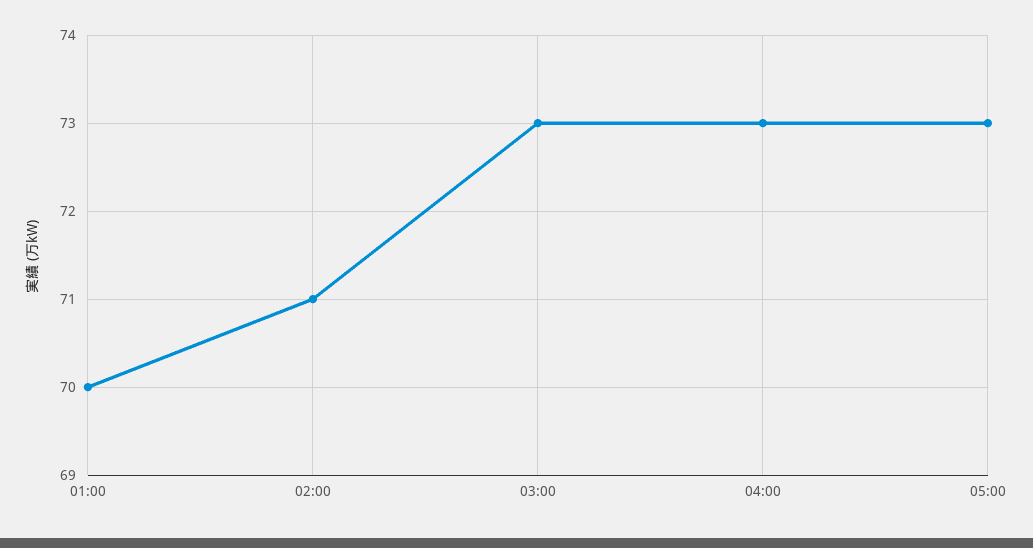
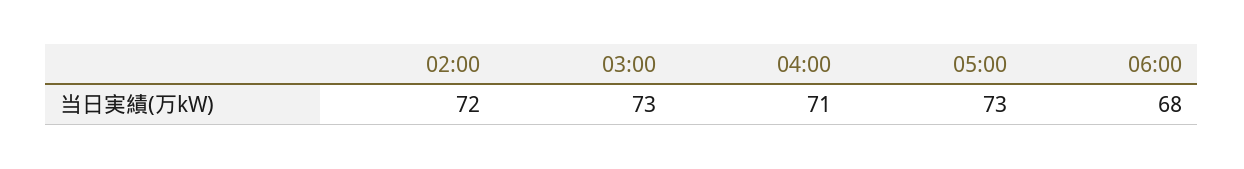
01:00: 70 -> none
02:00: 71 -> 72
04:00: 73 -> 71
06:00: none -> 68

